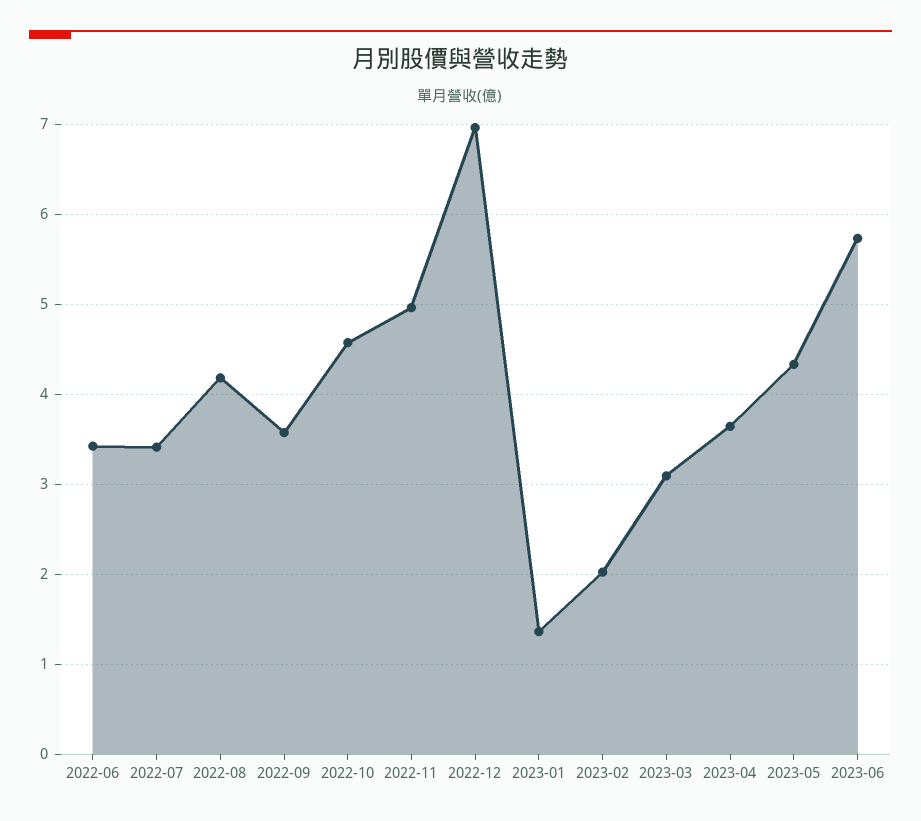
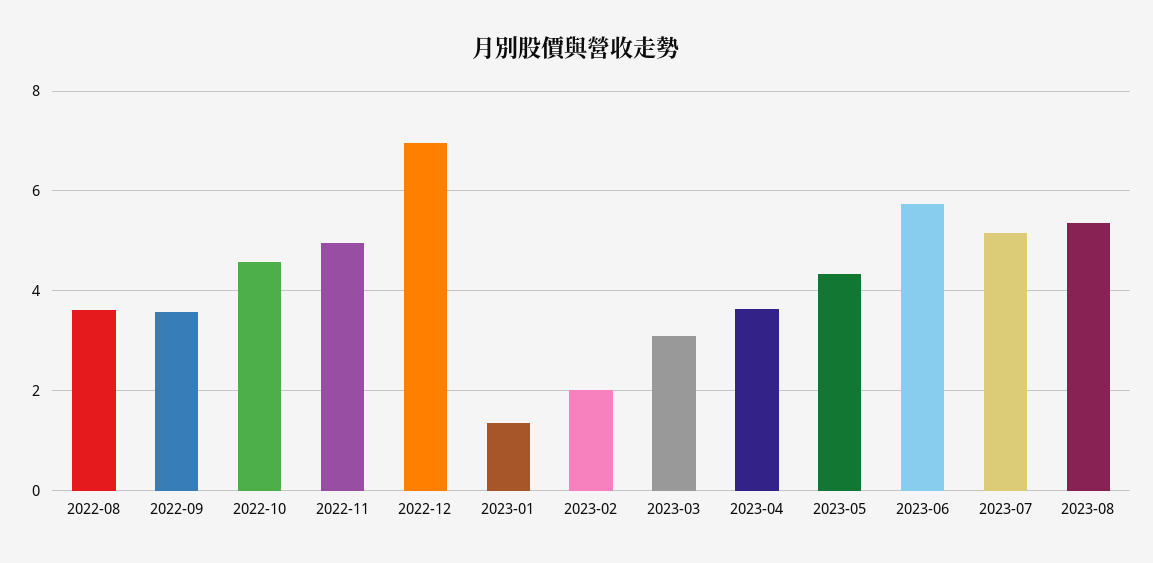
2022-06: 3.4 -> none
2022-07: 3.4 -> none
2022-08: 4.2 -> 3.6
2023-07: none -> 5.2
2023-08: none -> 5.4

